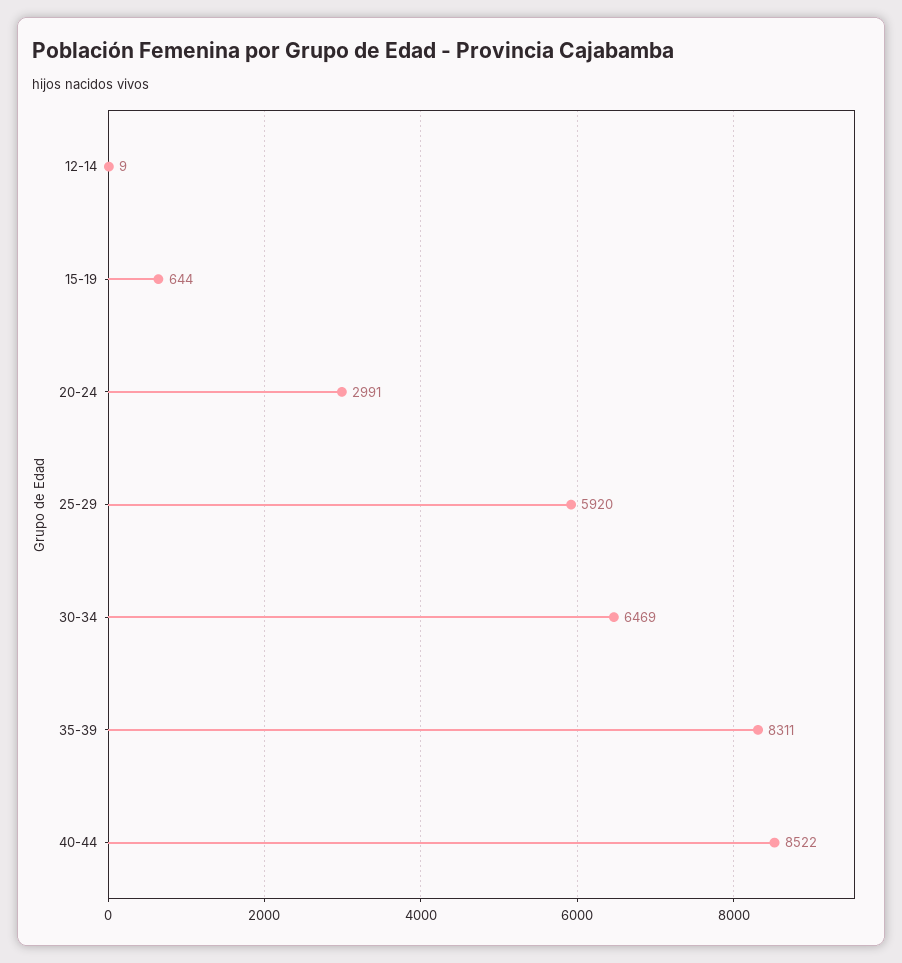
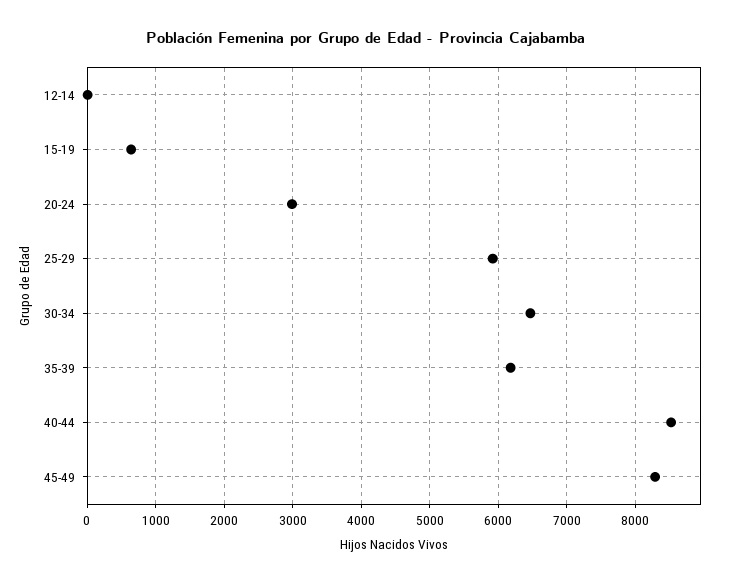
35-39: 8311 -> 6200
45-49: none -> 8300

